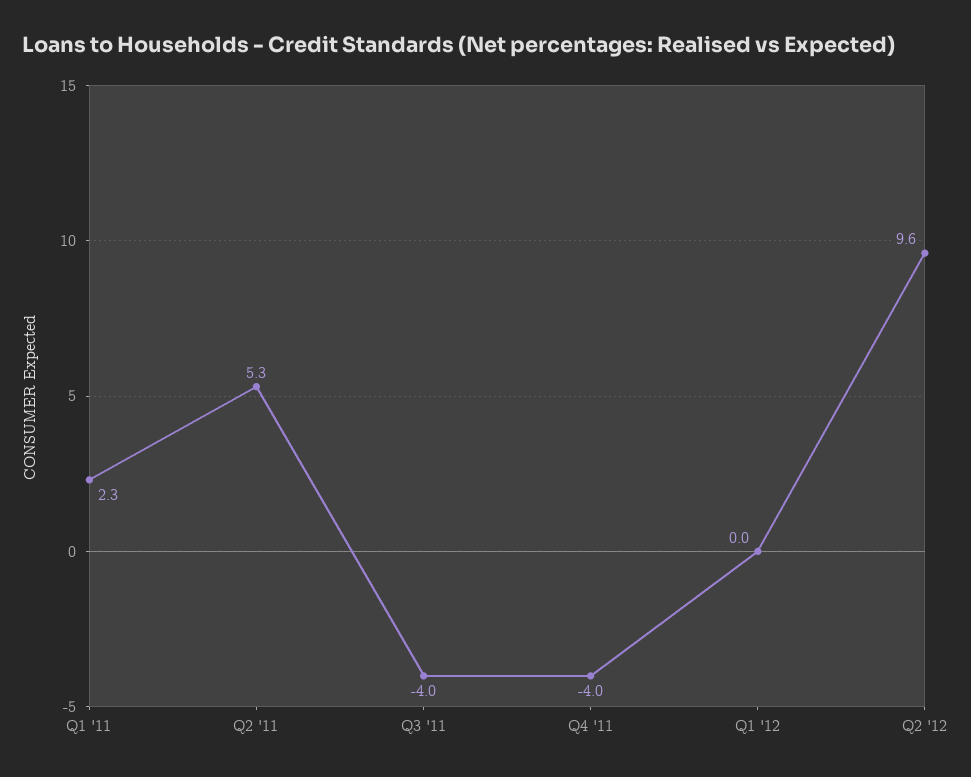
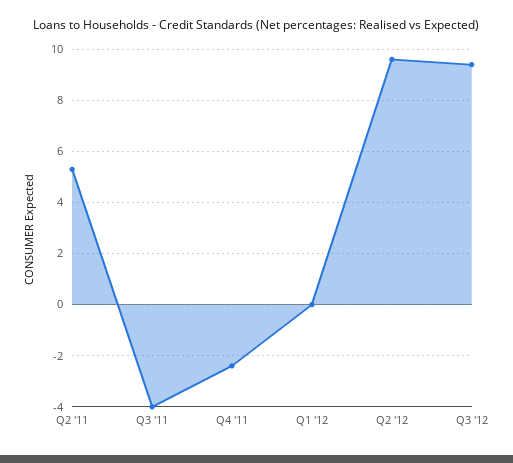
Q1 '11: 2.3 -> none
Q4 '11: -4 -> -2.5
Q3 '12: none -> 9.5

